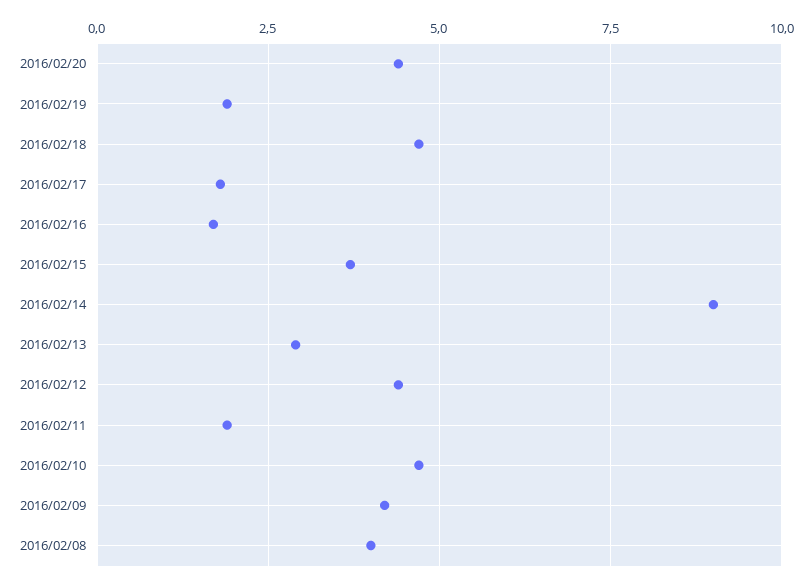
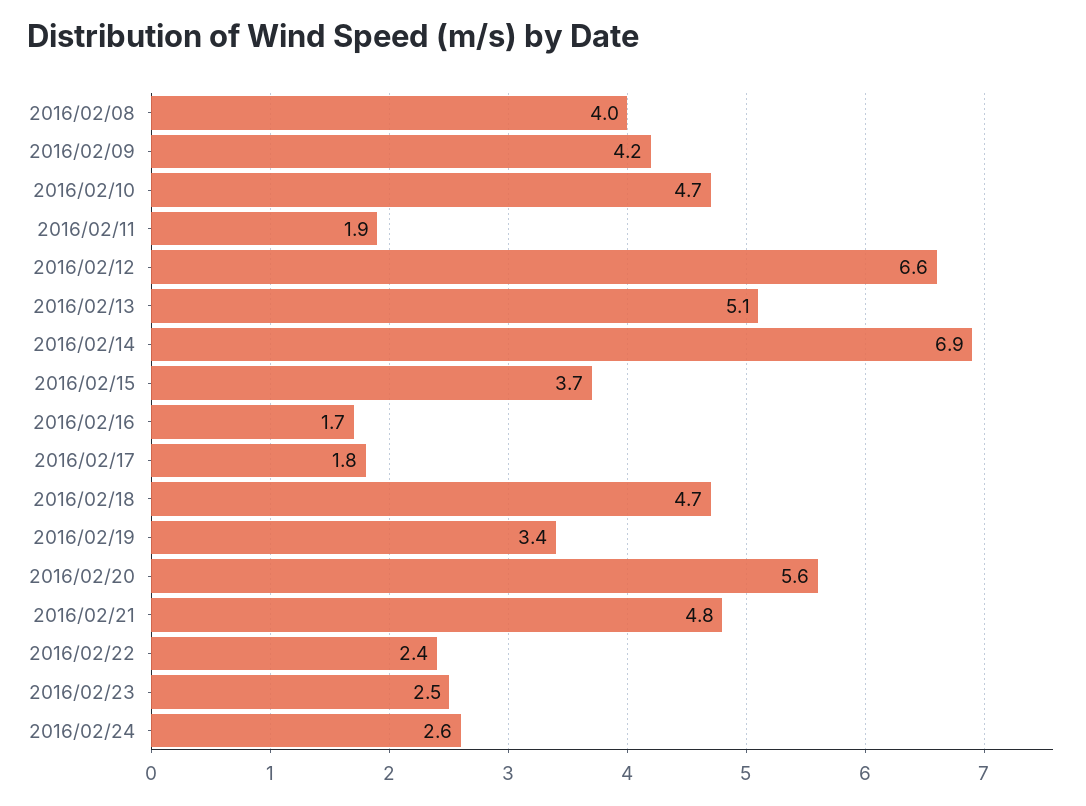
2016/02/20: 4.5 -> 5.6
2016/02/19: 2 -> 3.4
2016/02/14: 9 -> 6.9
2016/02/13: 3 -> 5.1
2016/02/12: 4.5 -> 6.6
2016/02/21: none -> 4.8
2016/02/22: none -> 2.4
2016/02/23: none -> 2.5
2016/02/24: none -> 2.6

